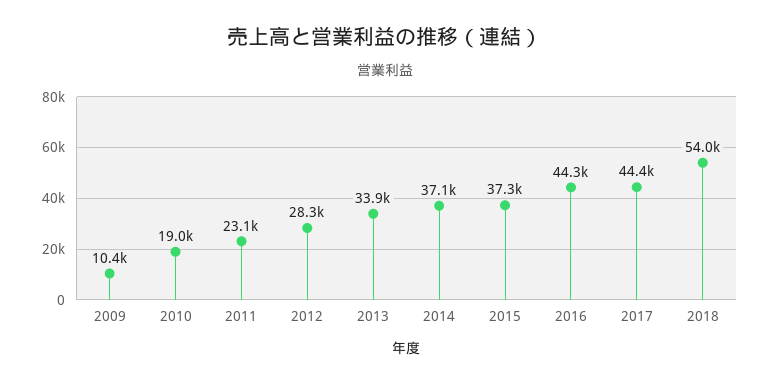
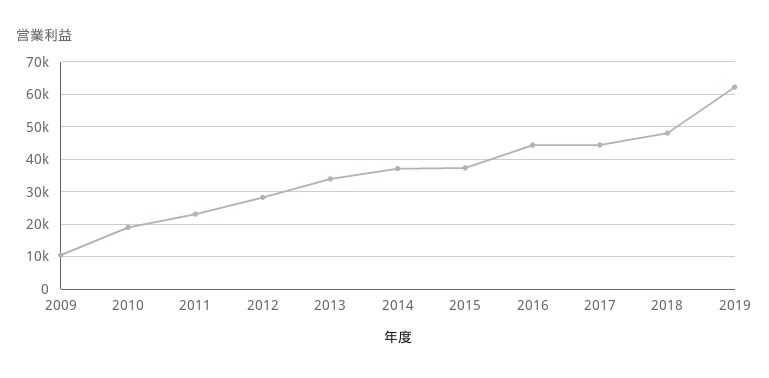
2018: 54000 -> 48000
2019: none -> 62000

